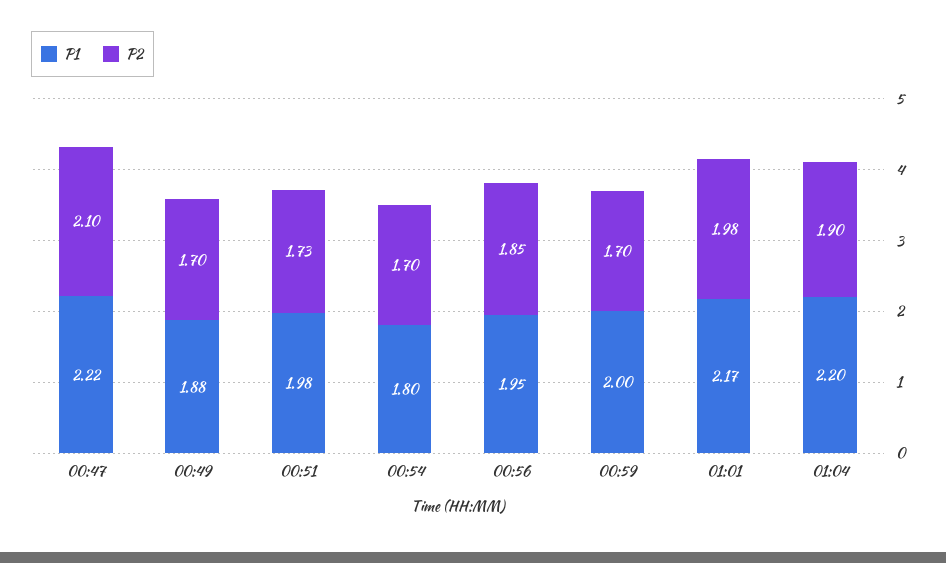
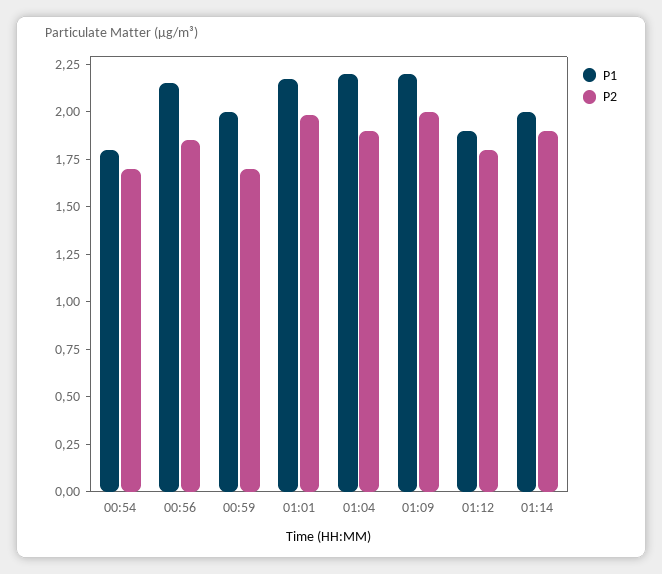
P1, 00:47: 2.22 -> none
P2, 00:47: 2.1 -> none
P1, 00:49: 1.88 -> none
P2, 00:49: 1.7 -> none
P1, 00:51: 1.98 -> none
P2, 00:51: 1.73 -> none
P1, 00:56: 1.95 -> 2.15
P1, 01:09: none -> 2.2
P2, 01:09: none -> 2
P1, 01:12: none -> 1.9
P2, 01:12: none -> 1.8
P1, 01:14: none -> 2
P2, 01:14: none -> 1.9

